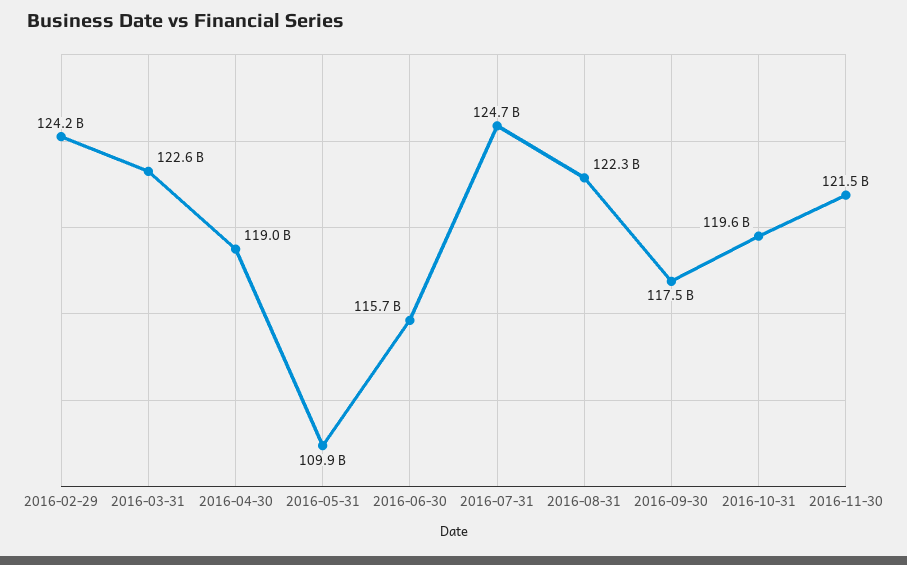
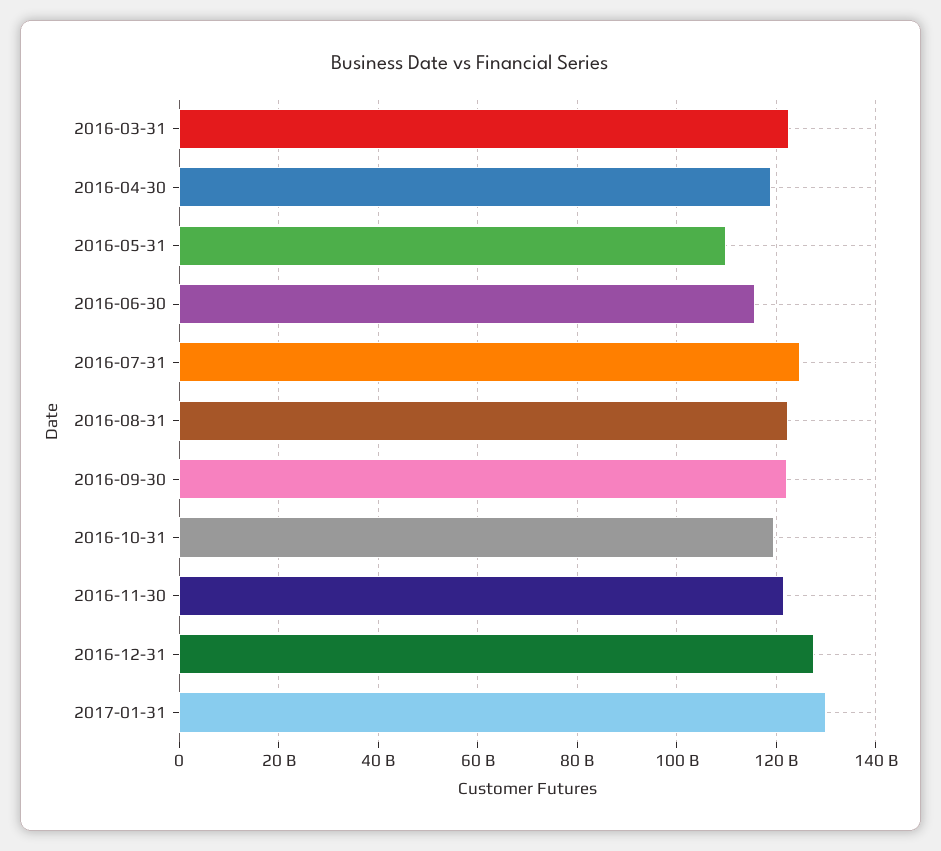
2016-02-29: 124200000000 -> none
2016-09-30: 117500000000 -> 122000000000
2016-12-31: none -> 128000000000
2017-01-31: none -> 130000000000

